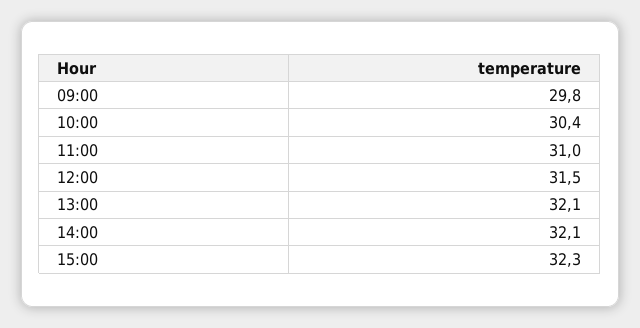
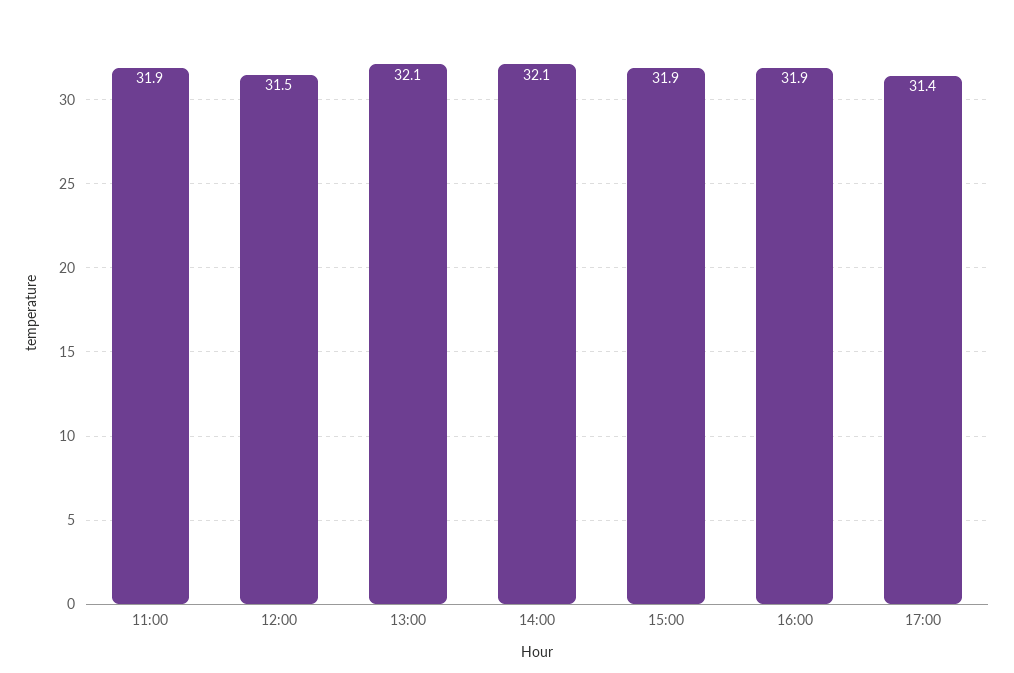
09:00: 29.8 -> none
10:00: 30.4 -> none
11:00: 31 -> 31.9
15:00: 32.3 -> 31.9
16:00: none -> 31.9
17:00: none -> 31.4

